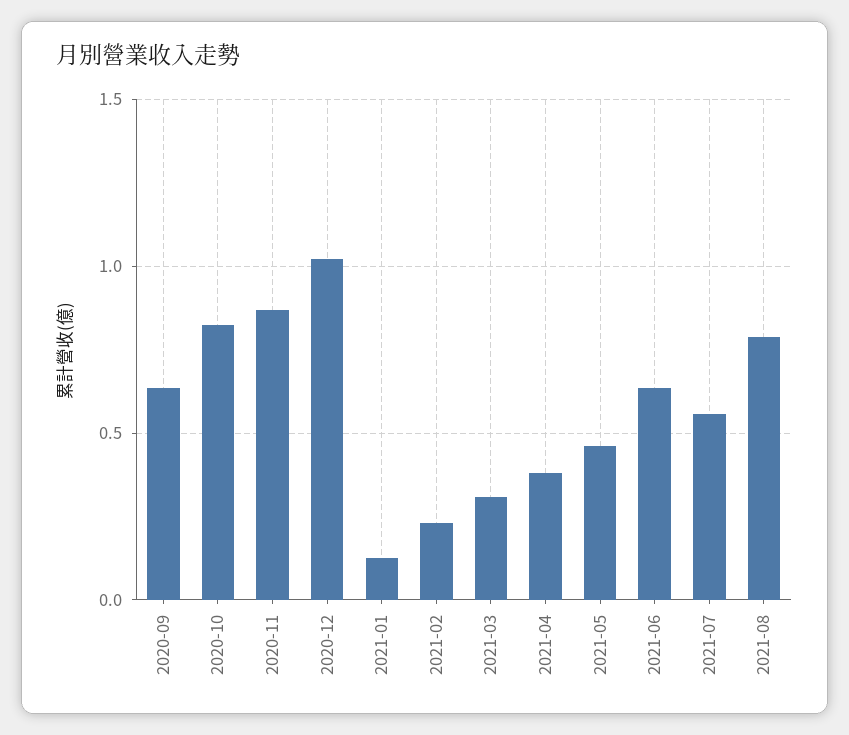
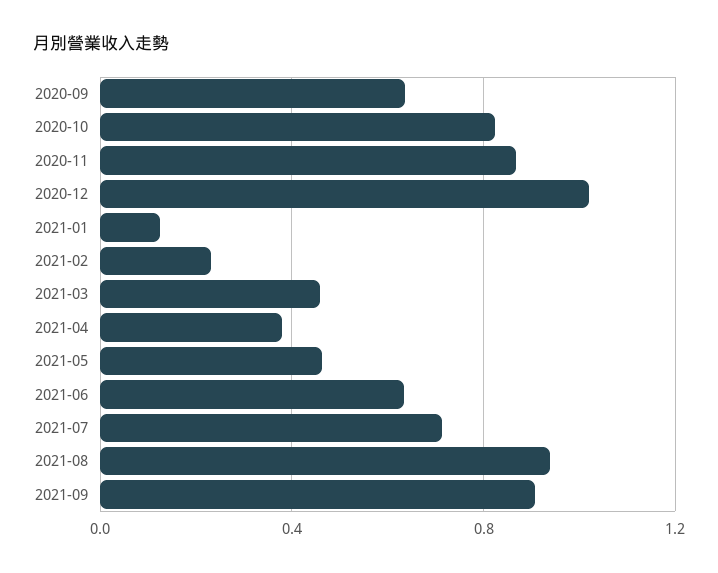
2021-03: 0.3 -> 0.45
2021-07: 0.55 -> 0.7
2021-08: 0.8 -> 0.95
2021-09: none -> 0.9

